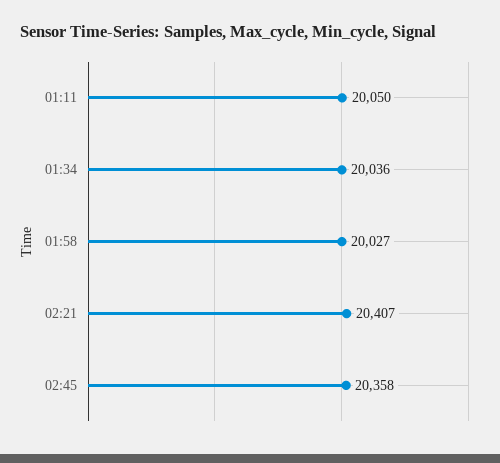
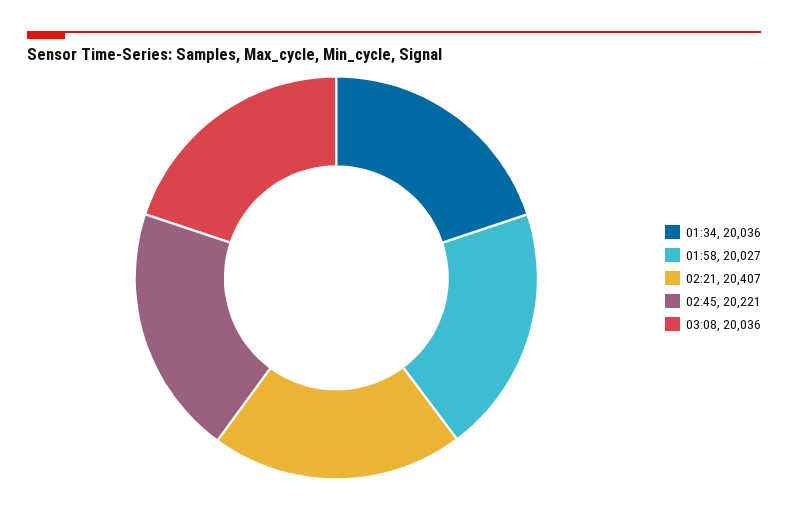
01:11: 20050 -> none
02:45: 20358 -> 20221
03:08: none -> 20036

